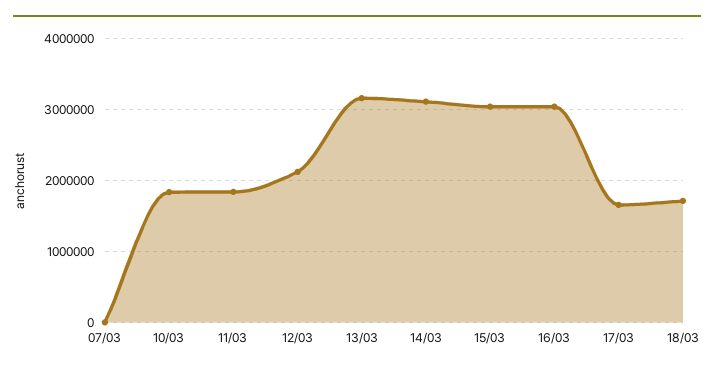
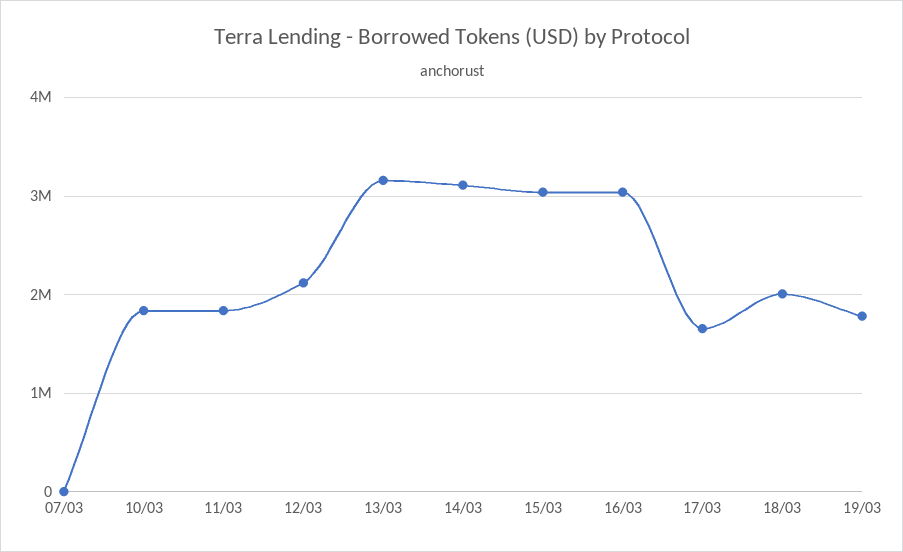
18/03: 1700000 -> 2000000
19/03: none -> 1800000

